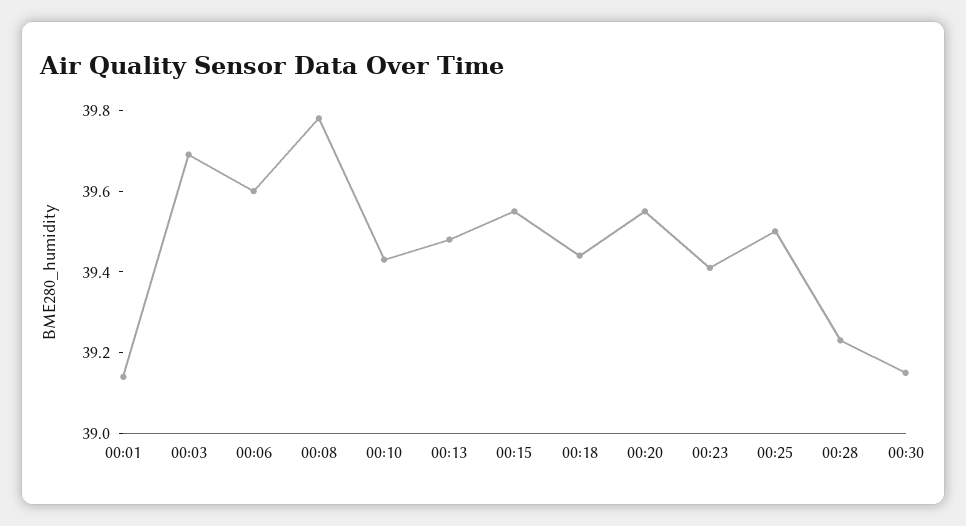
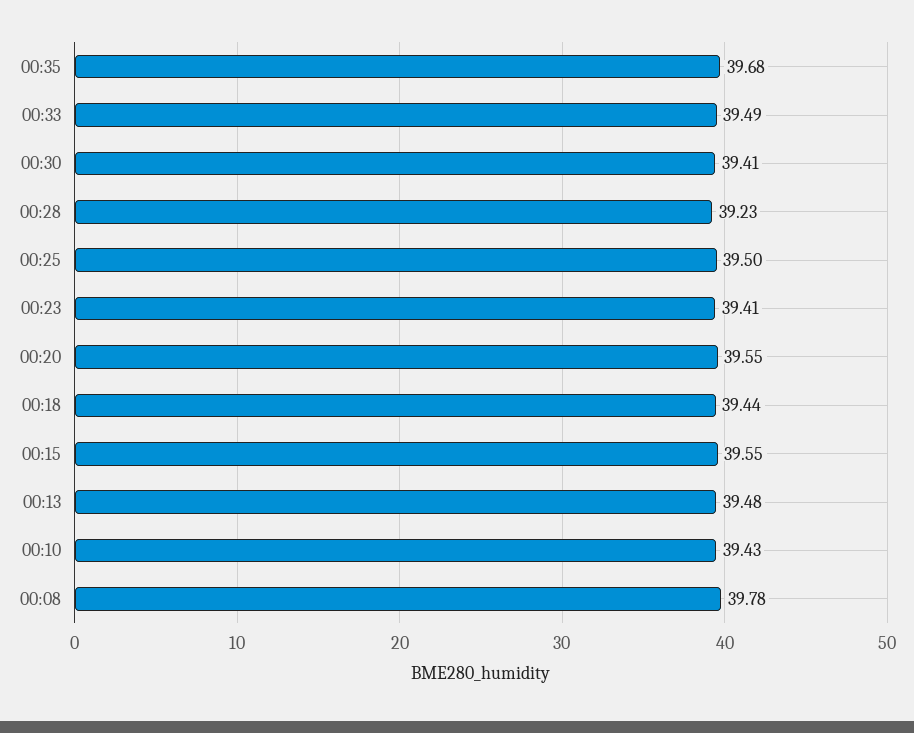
00:01: 39.15 -> none
00:03: 39.7 -> none
00:06: 39.6 -> none
00:30: 39.15 -> 39.41
00:35: none -> 39.68
00:33: none -> 39.49

